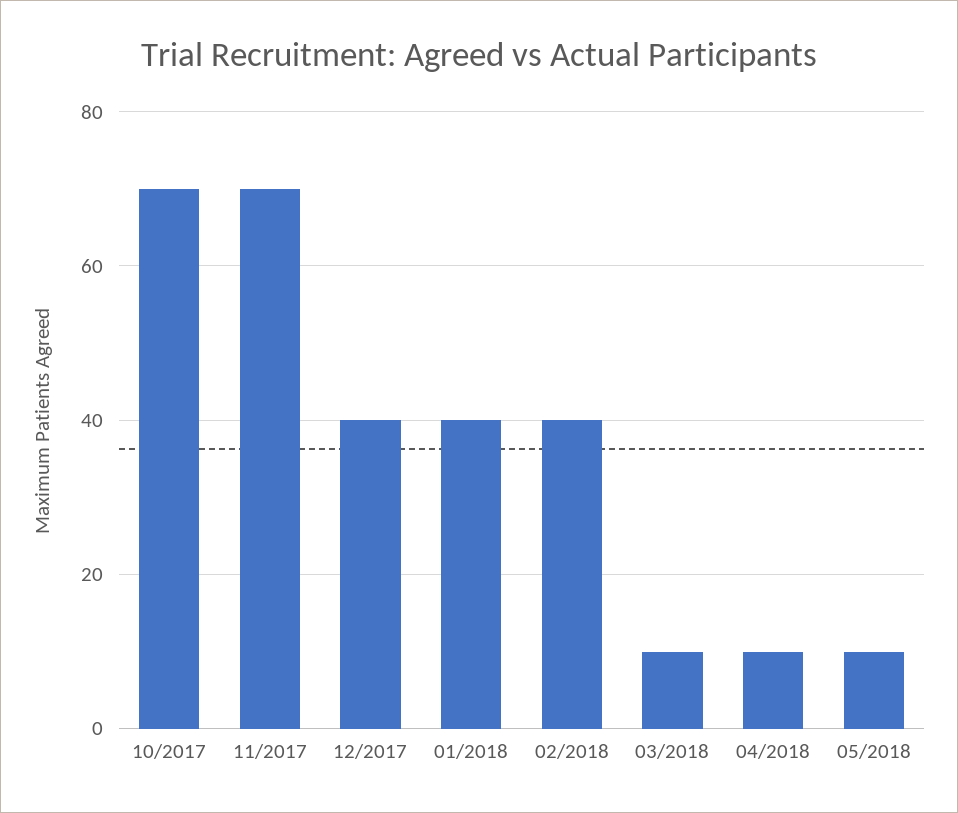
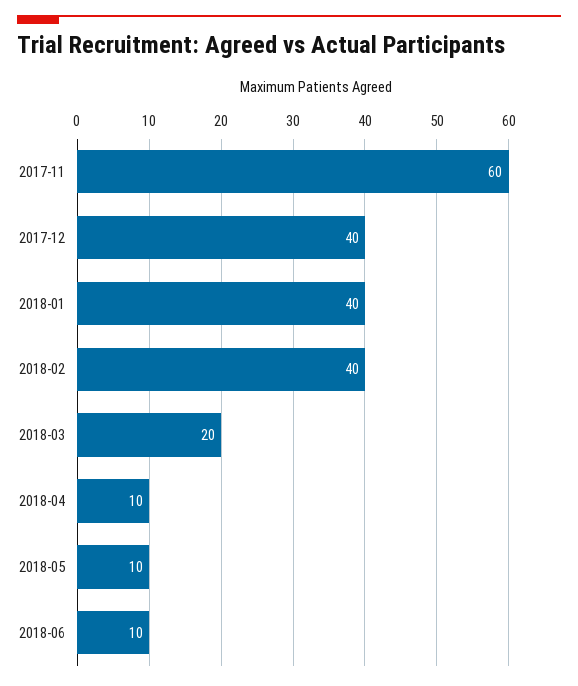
10/2017: 70 -> none
11/2017: 70 -> 60
03/2018: 10 -> 20
2018-06: none -> 10

